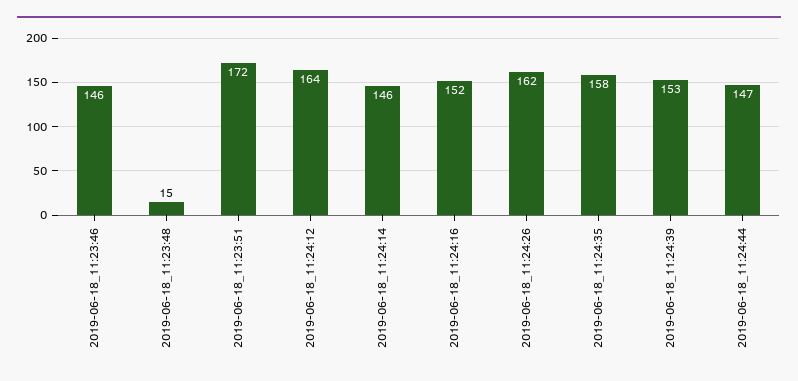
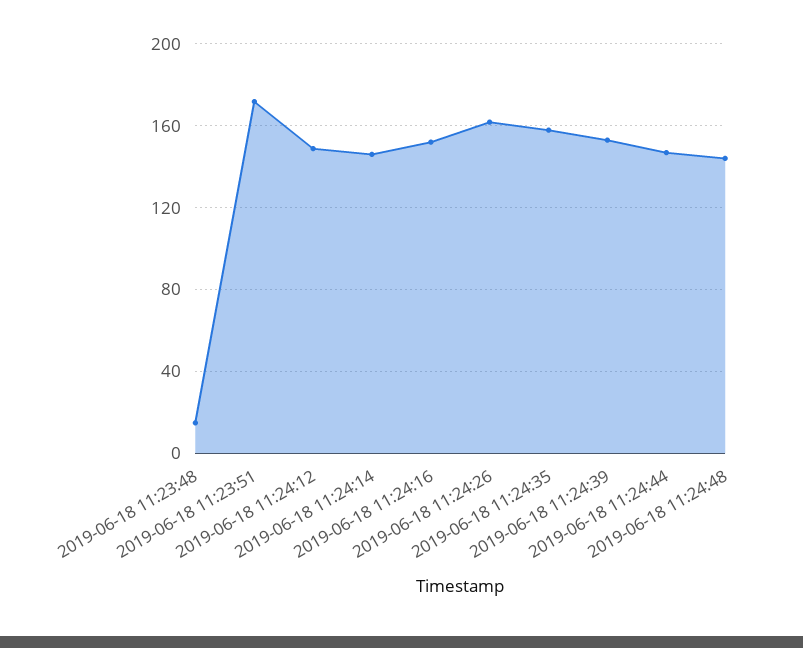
2019-06-18_11:23:46: 146 -> none
2019-06-18_11:24:12: 164 -> 150
2019-06-18 11:24:48: none -> 145

